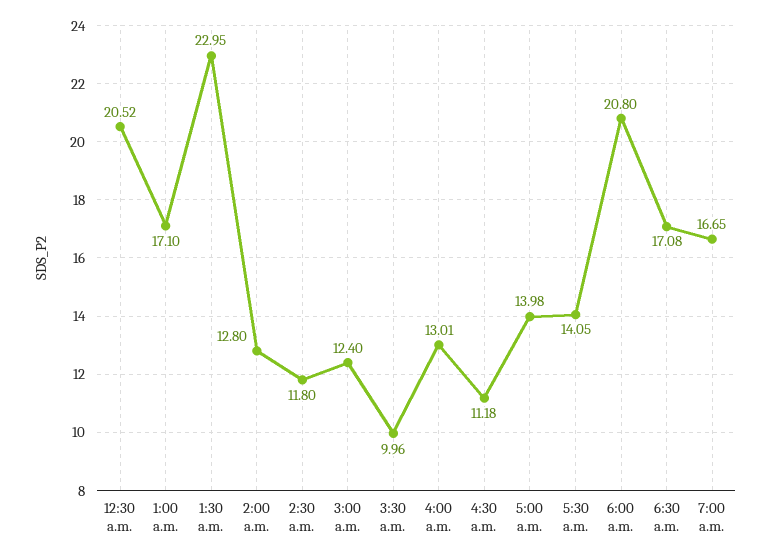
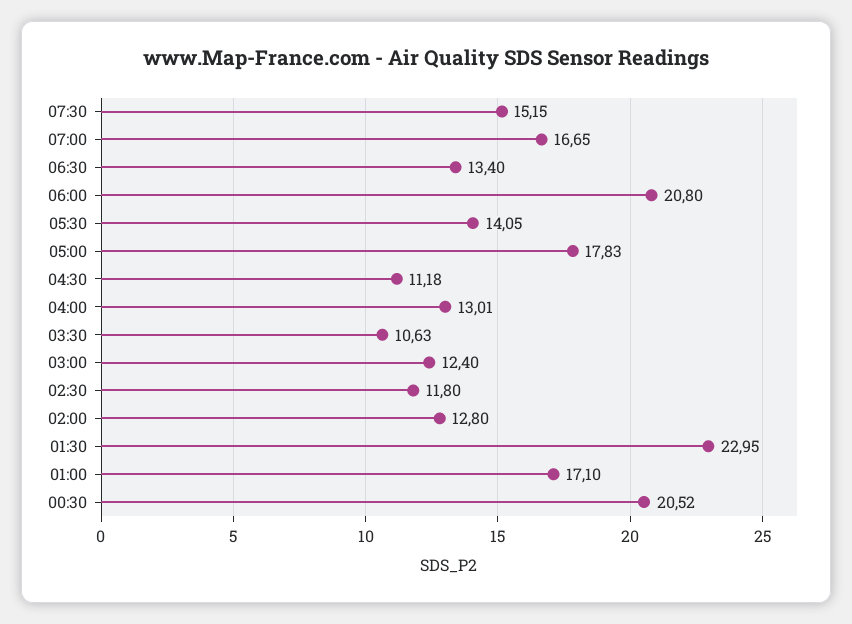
3:30 a.m.: 9.96 -> 10.63
5:00 a.m.: 13.98 -> 17.83
6:30 a.m.: 17.08 -> 13.4
07:30: none -> 15.15

